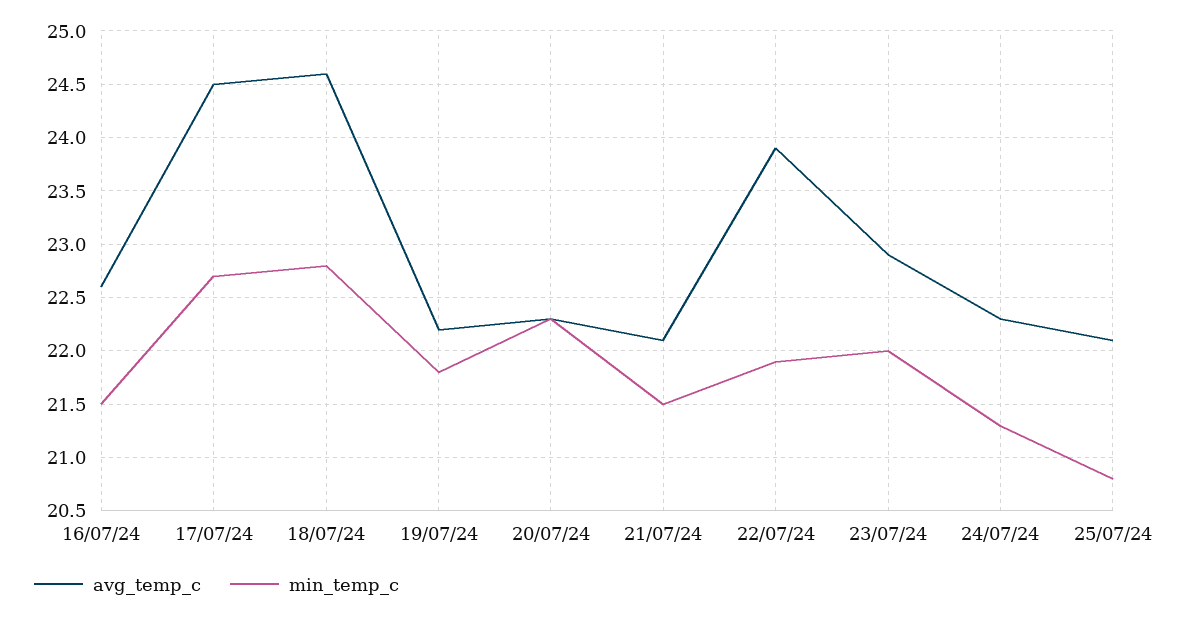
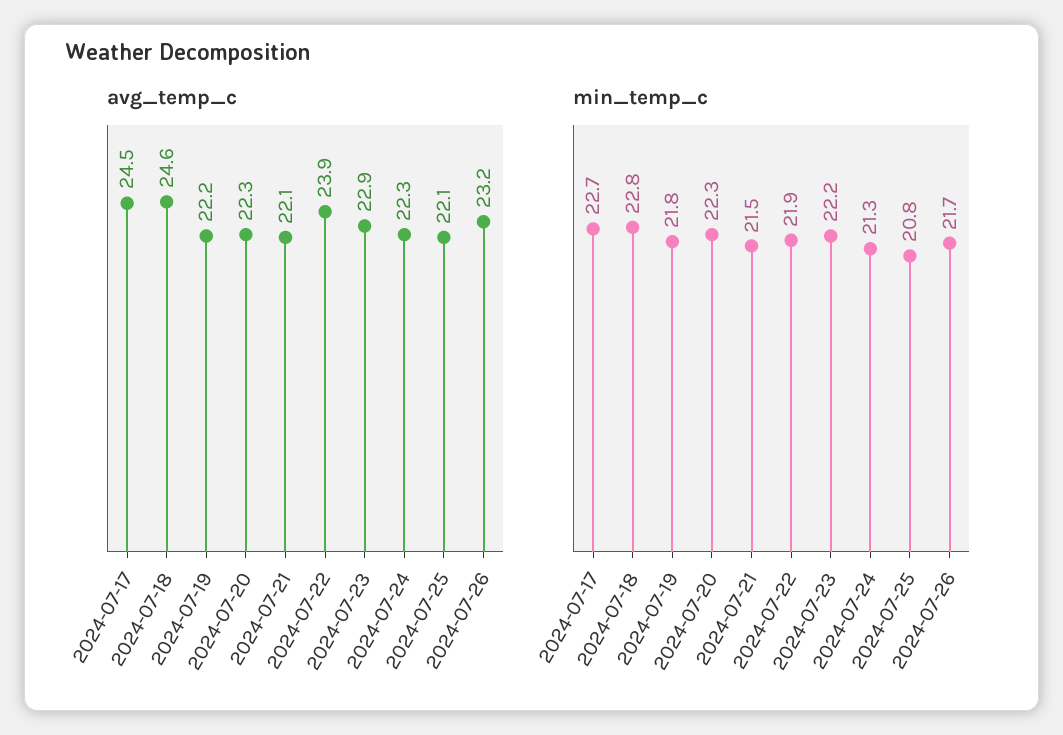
avg_temp_c, 16/07/24: 22.6 -> none
min_temp_c, 16/07/24: 21.5 -> none
min_temp_c, 23/07/24: 22 -> 22.2
avg_temp_c, 2024-07-26: none -> 23.2
min_temp_c, 2024-07-26: none -> 21.7

